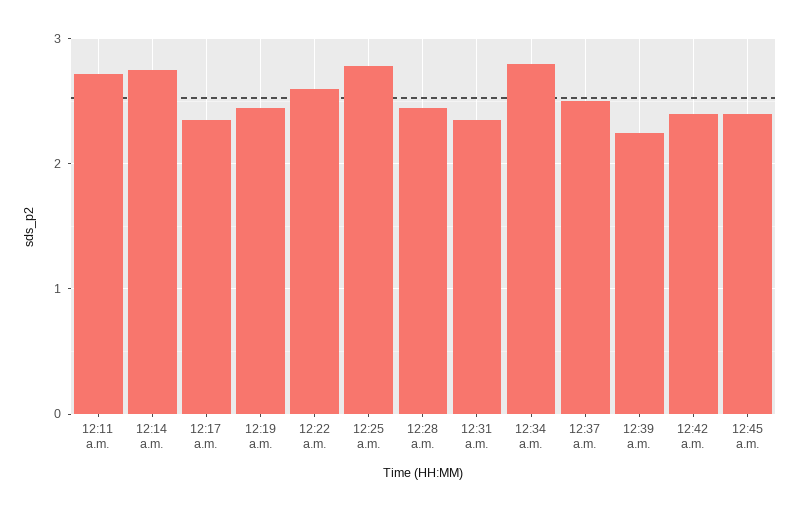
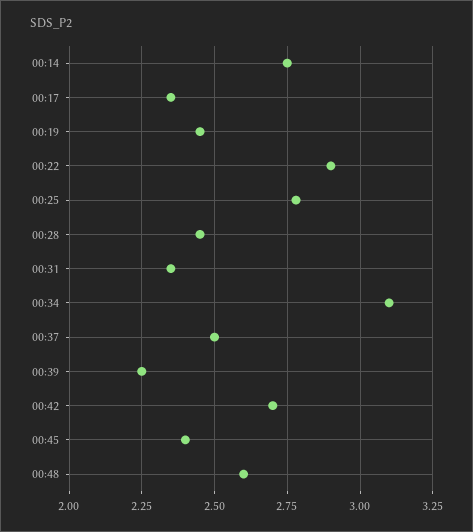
12:11 a.m.: 2.7 -> none
12:22 a.m.: 2.6 -> 2.9
12:34 a.m.: 2.8 -> 3.1
12:42 a.m.: 2.4 -> 2.7
00:48: none -> 2.6

